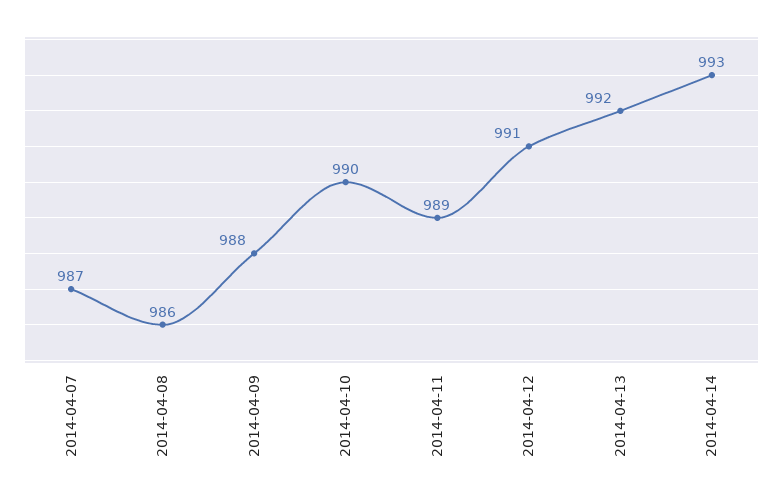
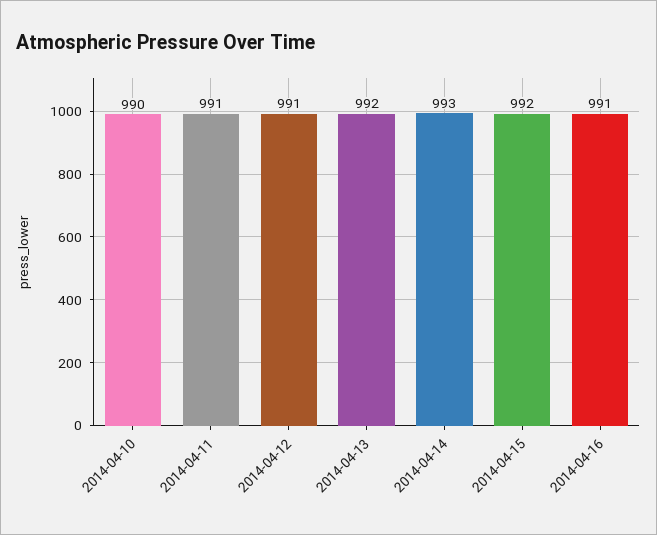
2014-04-07: 987 -> none
2014-04-08: 986 -> none
2014-04-09: 988 -> none
2014-04-11: 989 -> 991
2014-04-15: none -> 992
2014-04-16: none -> 991

